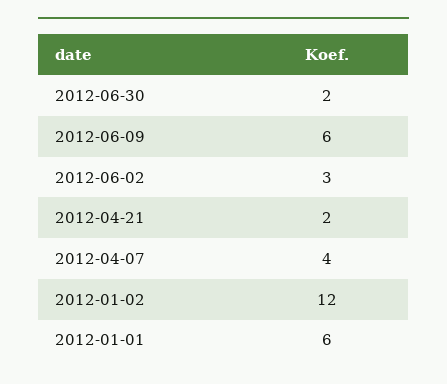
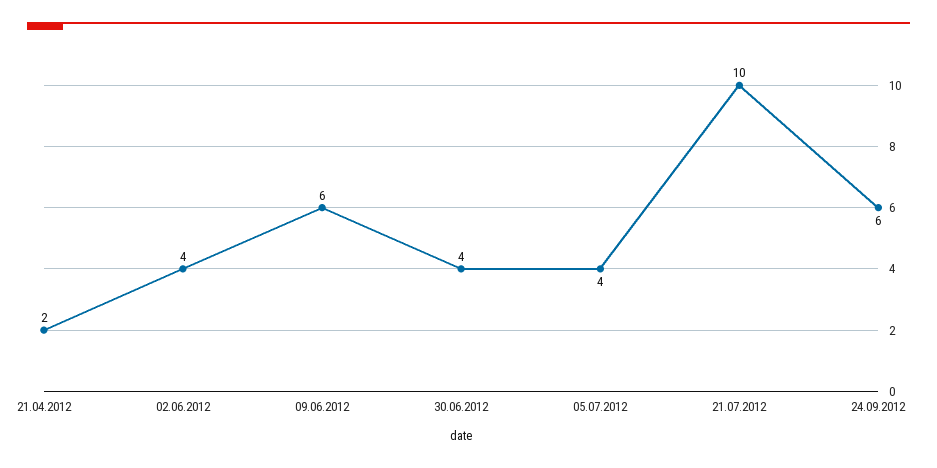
2012-06-30: 2 -> 4
2012-06-02: 3 -> 4
2012-04-07: 4 -> none
2012-01-02: 12 -> none
2012-01-01: 6 -> none
05.07.2012: none -> 4
21.07.2012: none -> 10
24.09.2012: none -> 6

